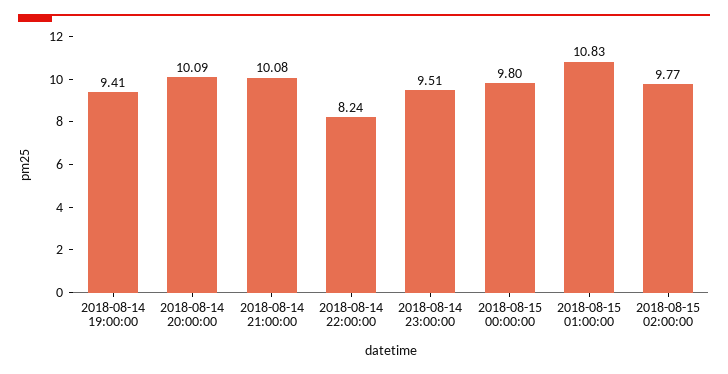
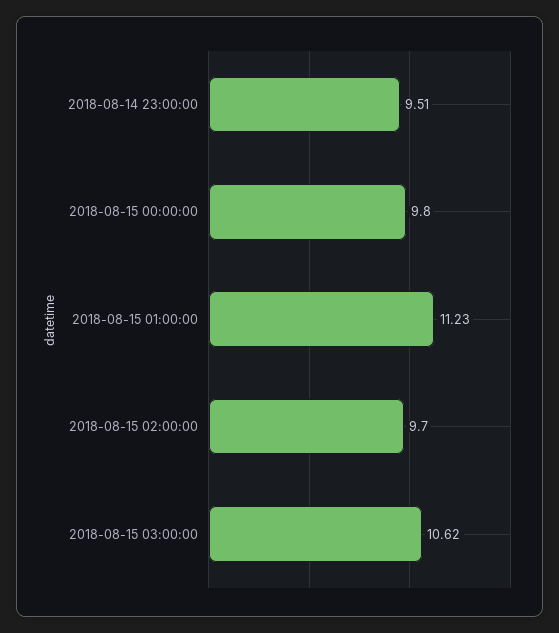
2018-08-14 19:00:00: 9.41 -> none
2018-08-14 20:00:00: 10.09 -> none
2018-08-14 21:00:00: 10.08 -> none
2018-08-14 22:00:00: 8.24 -> none
2018-08-15 01:00:00: 10.83 -> 11.23
2018-08-15 02:00:00: 9.77 -> 9.7
2018-08-15 03:00:00: none -> 10.62

